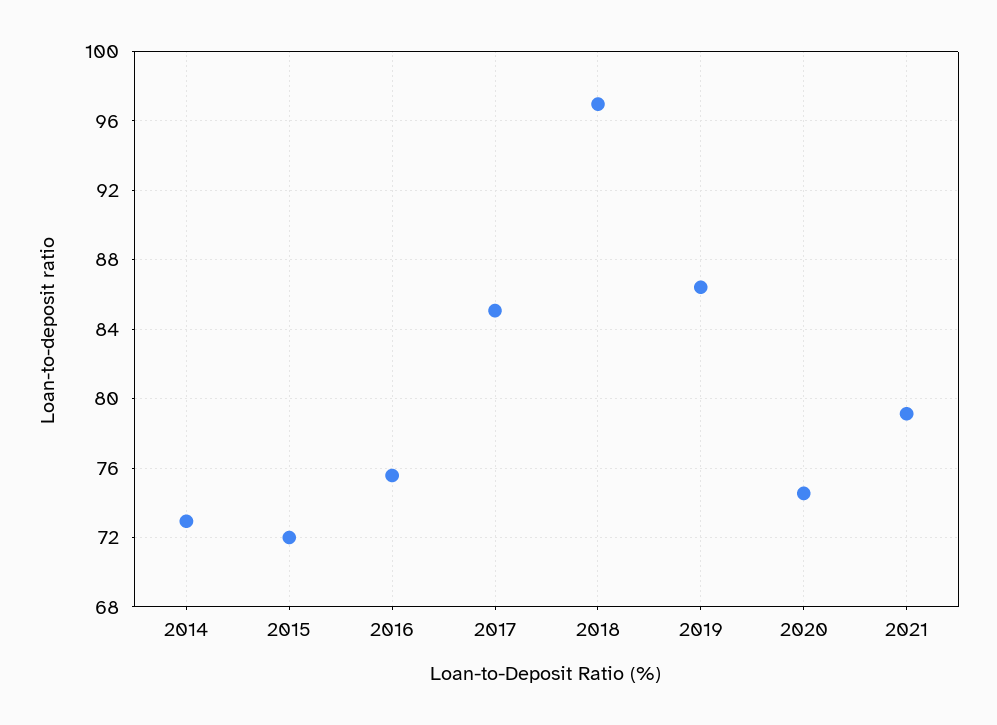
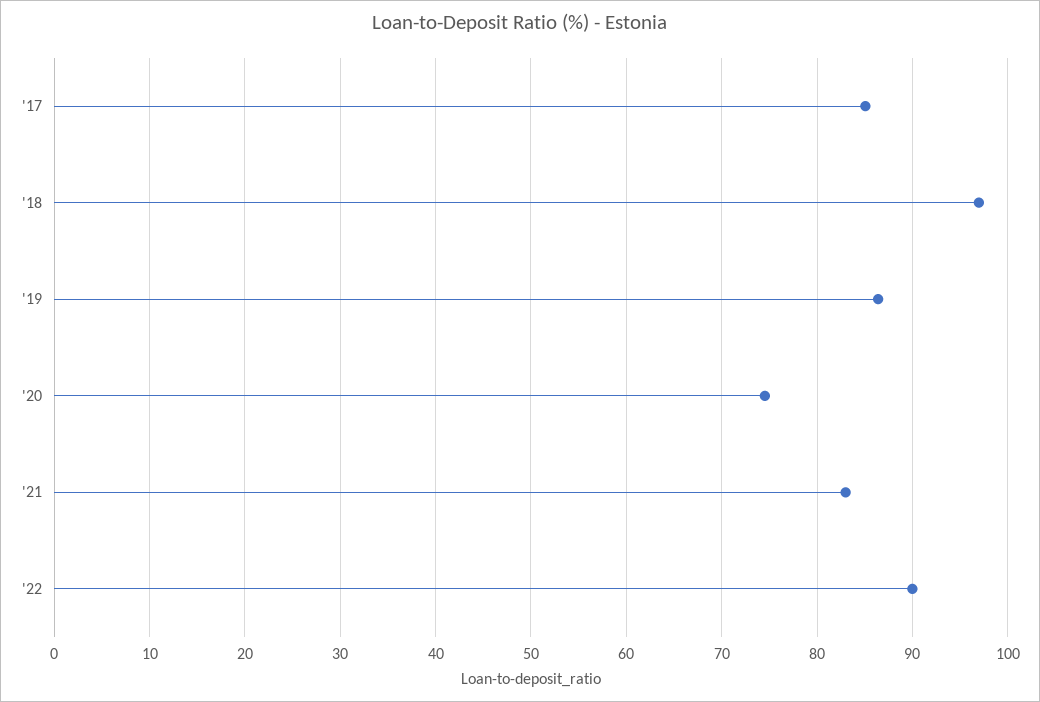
2014: 73 -> none
2015: 72 -> none
2016: 75.5 -> none
2021: 79 -> 83
'22: none -> 90

